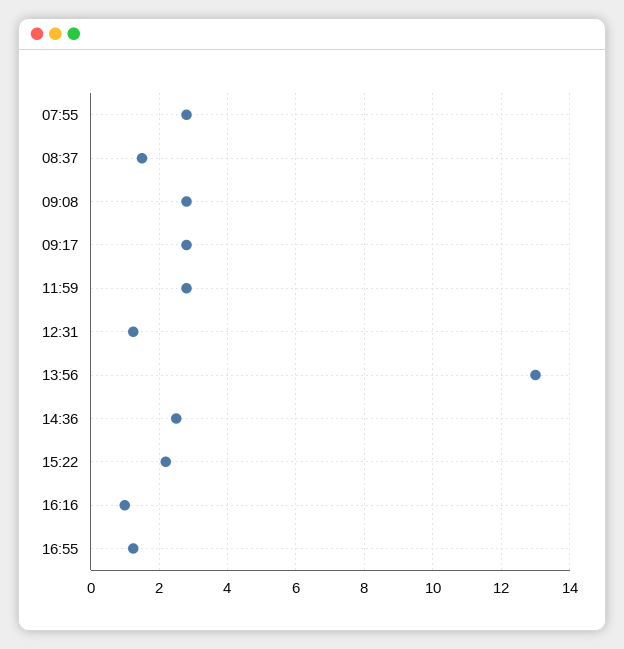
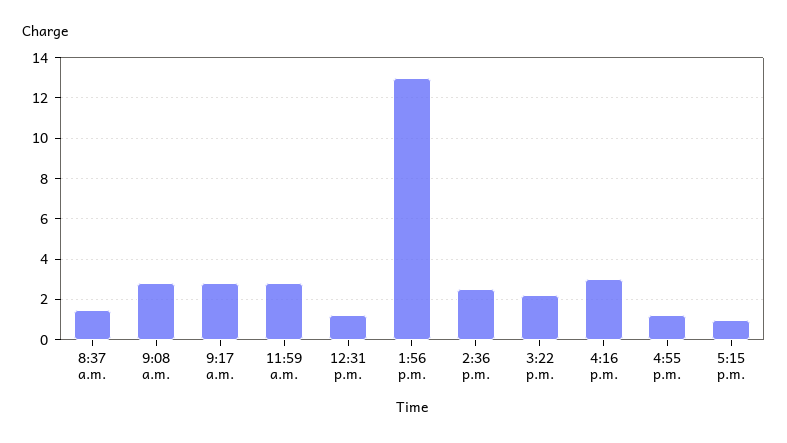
07:55: 2.8 -> none
16:16: 1 -> 3
5:15 p.m.: none -> 1

